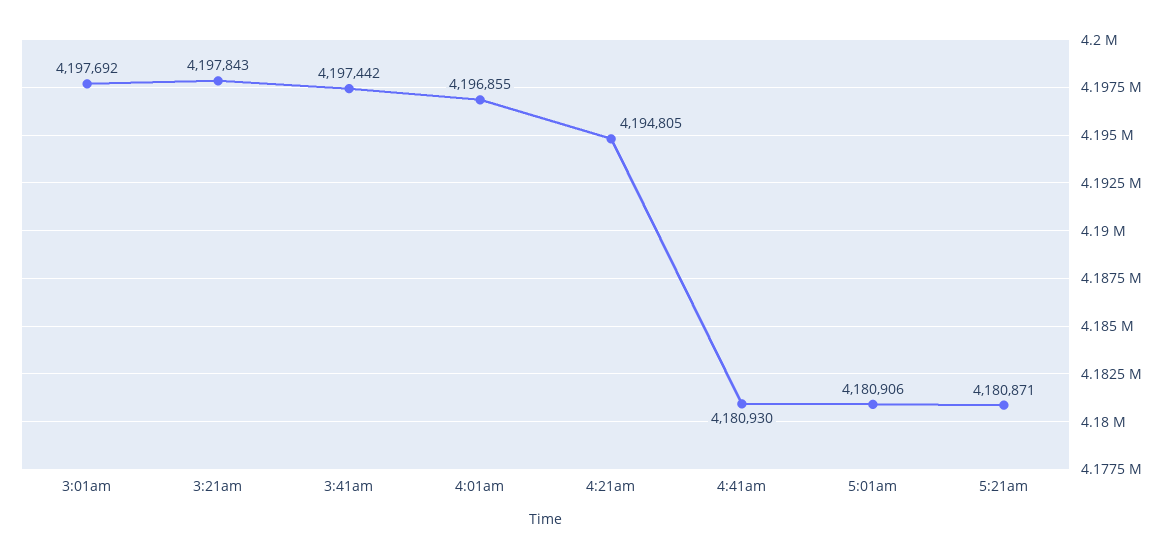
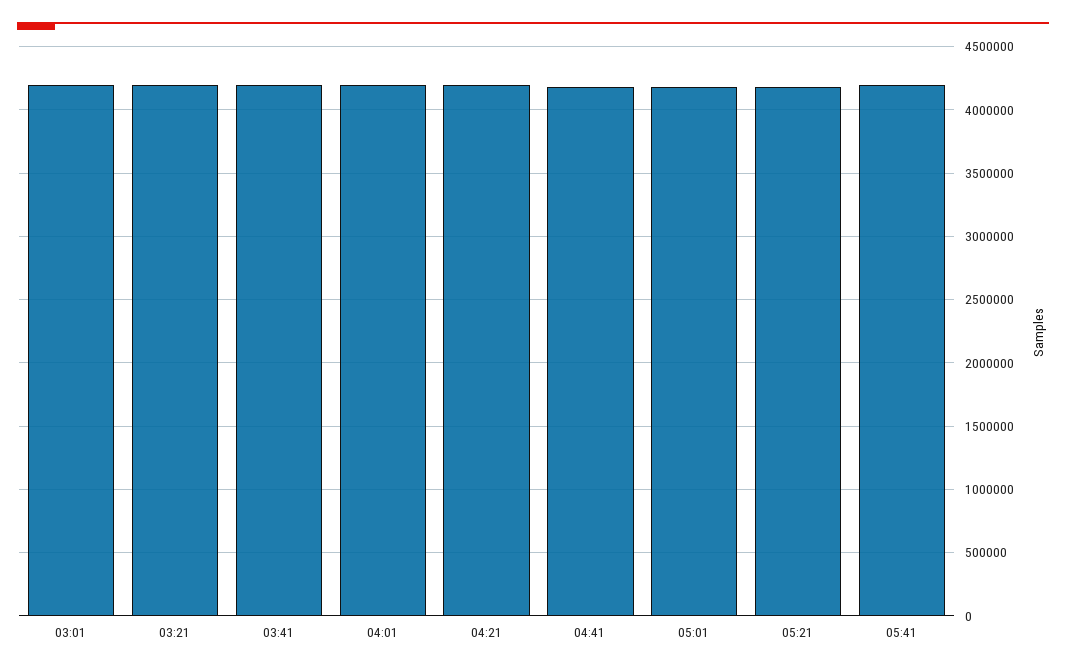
05:41: none -> 4200000

